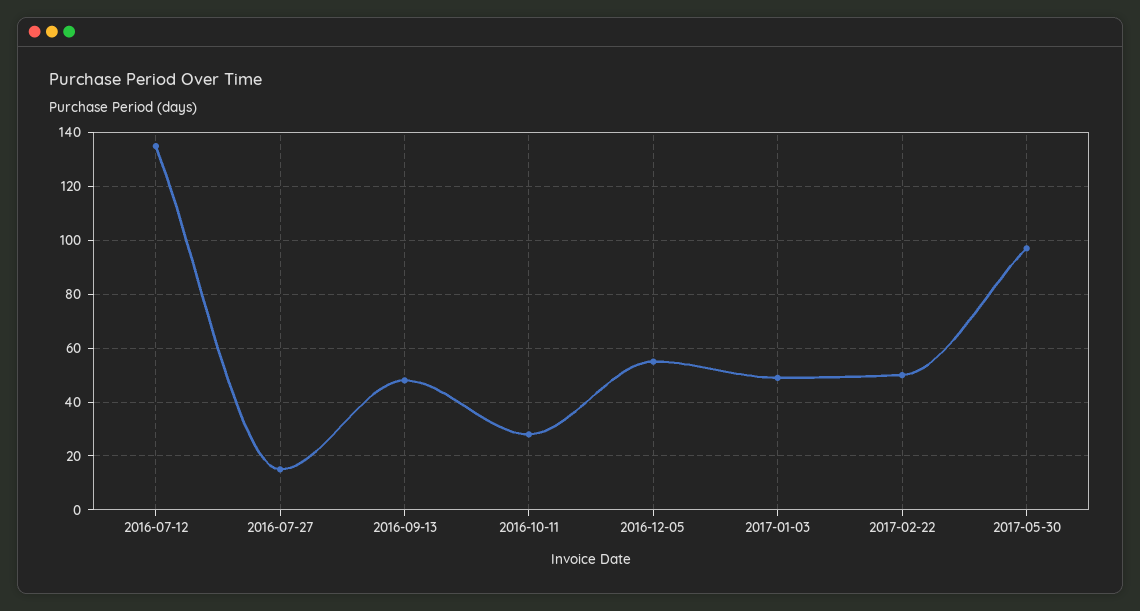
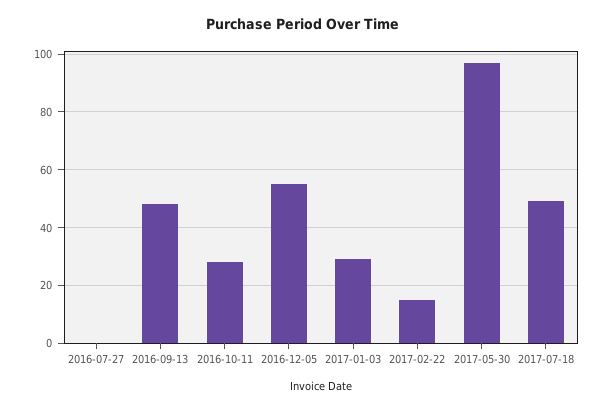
2016-07-12: 135 -> none
2016-07-27: 15 -> 0
2017-01-03: 50 -> 30
2017-02-22: 50 -> 15
2017-07-18: none -> 50

